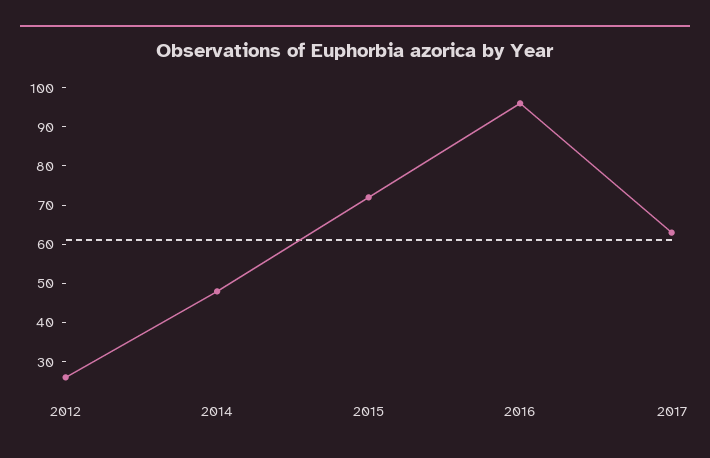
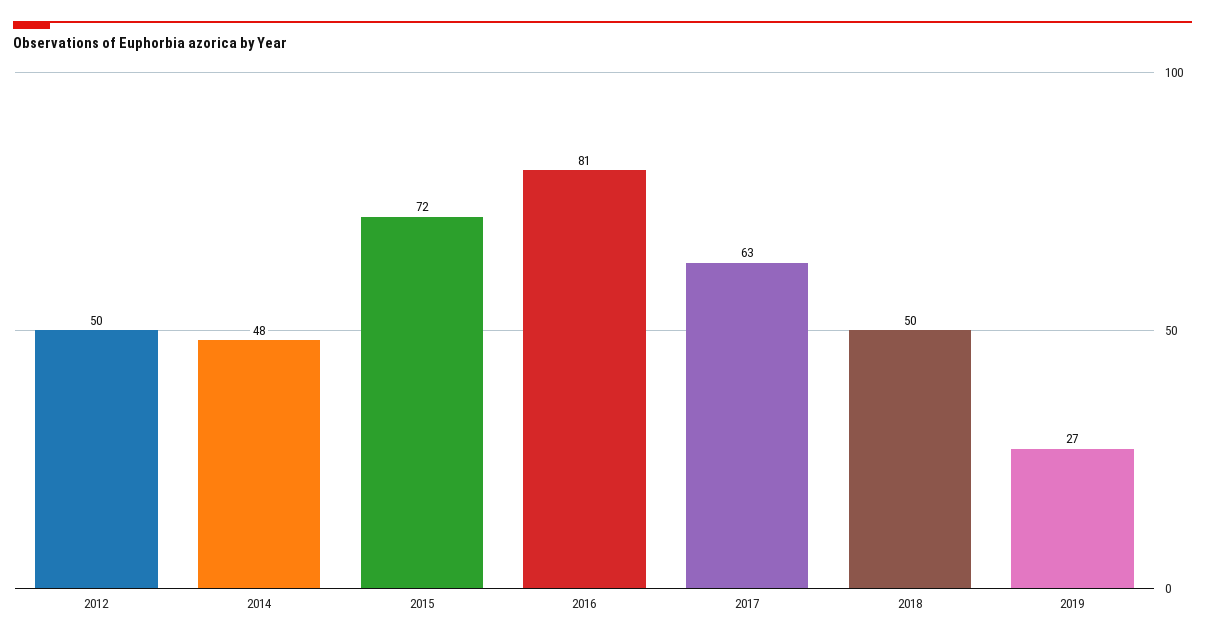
2012: 25 -> 50
2016: 95 -> 81
2018: none -> 50
2019: none -> 27

